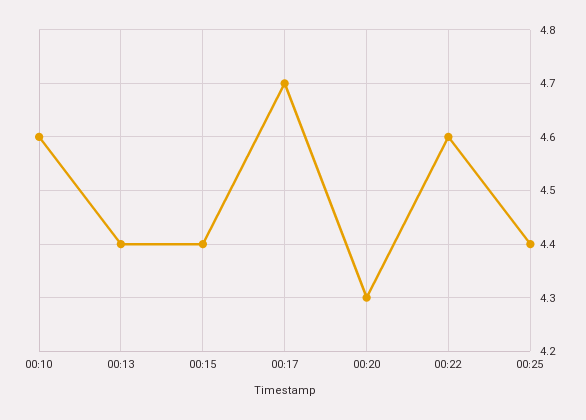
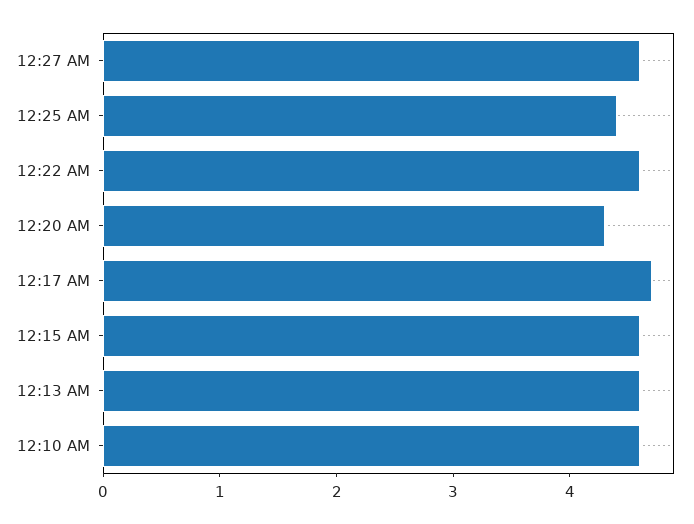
00:13: 4.4 -> 4.6
00:15: 4.4 -> 4.6
12:27 AM: none -> 4.6

